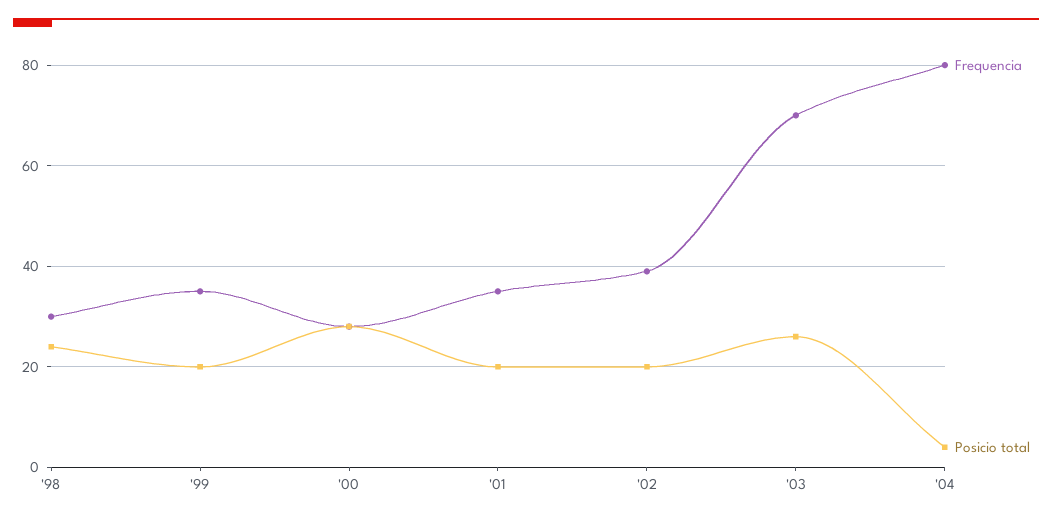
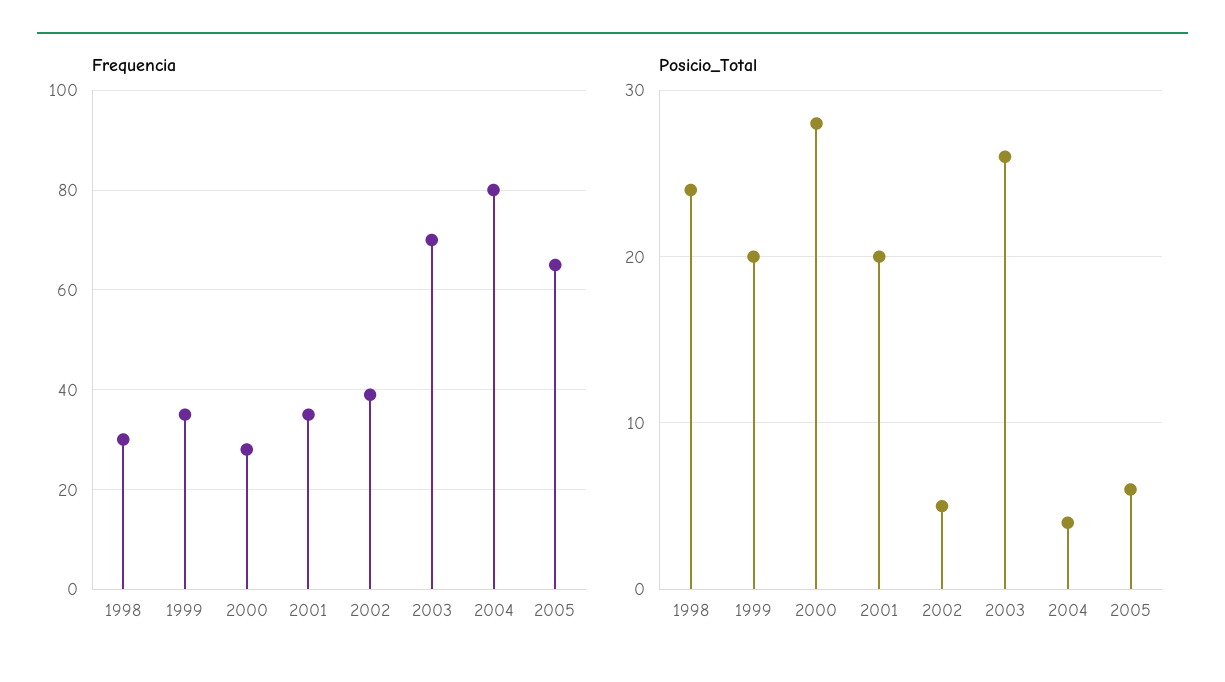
Posicio total, '02: 20 -> 5
Frequencia, 2005: none -> 65
Posicio total, 2005: none -> 6

